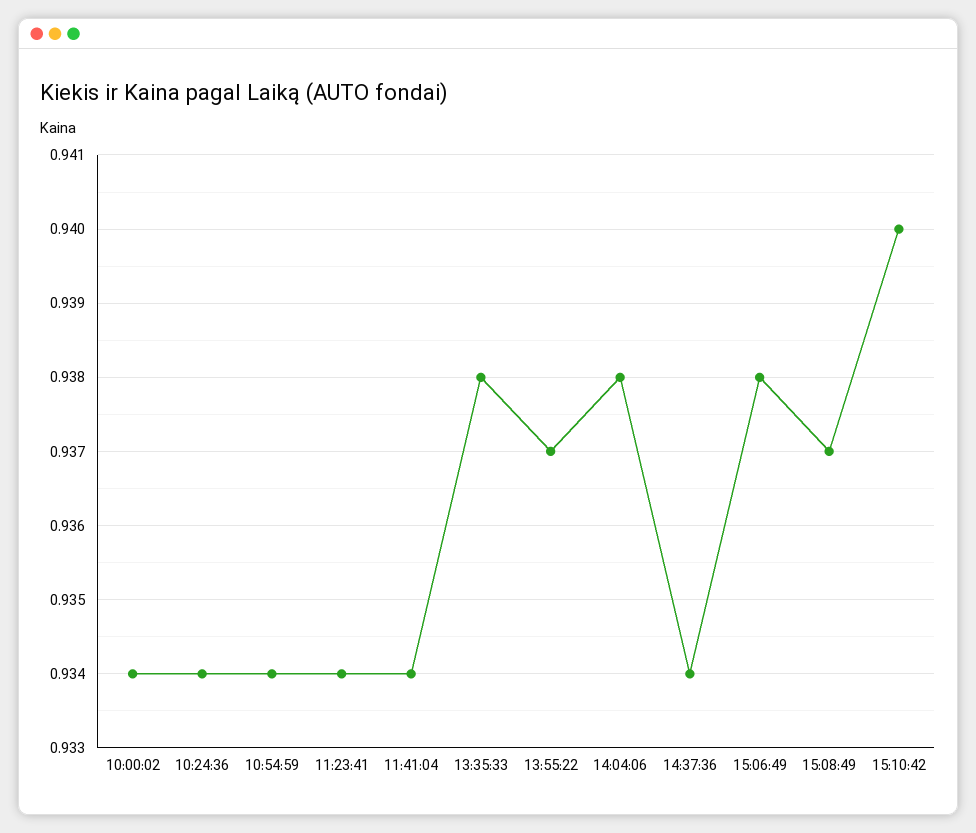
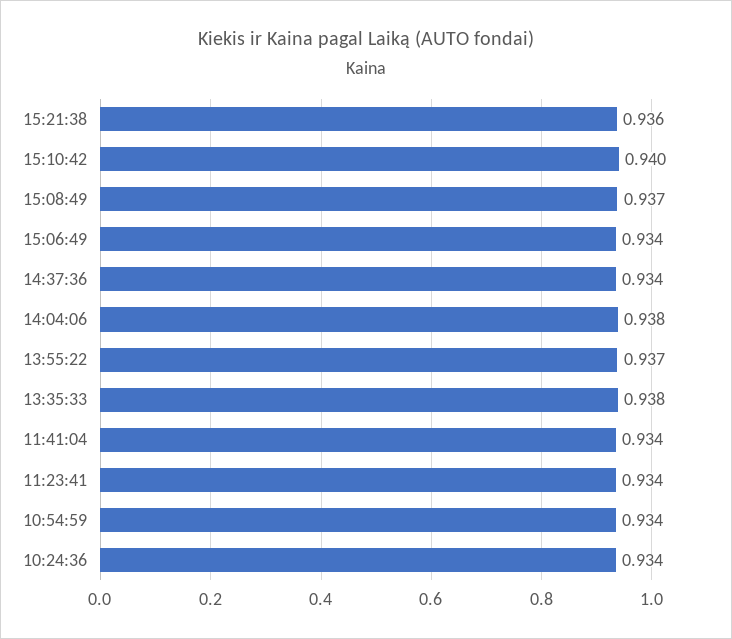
10:00:02: 0.934 -> none
15:06:49: 0.938 -> 0.934
15:21:38: none -> 0.936

